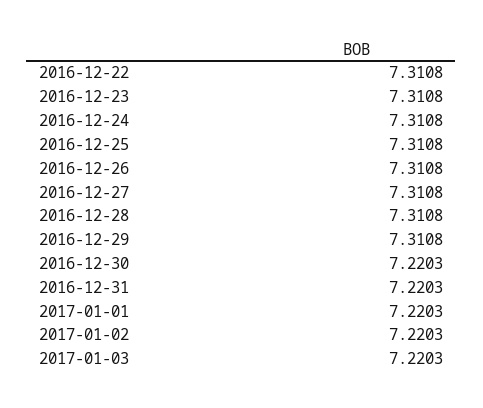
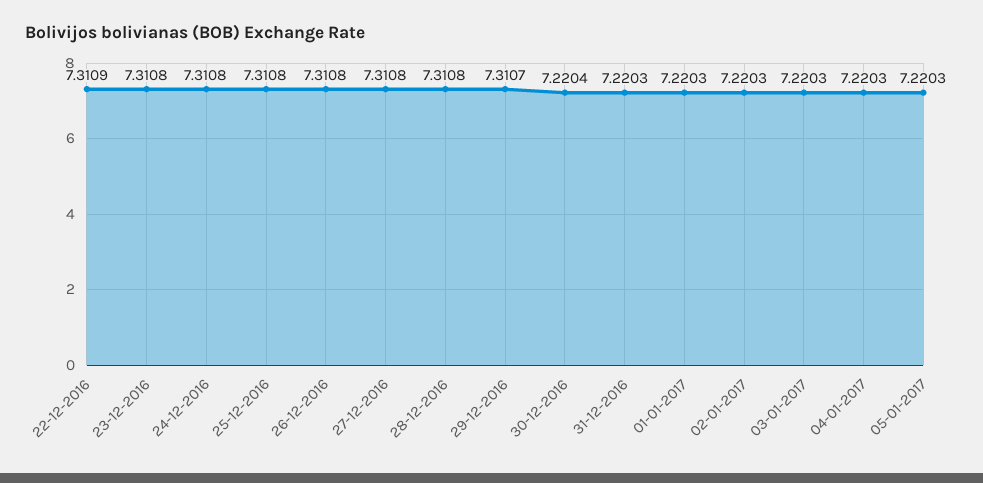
2016-12-22: 7.3108 -> 7.3109
2016-12-29: 7.3108 -> 7.3107
2016-12-30: 7.2203 -> 7.2204
04-01-2017: none -> 7.2203
05-01-2017: none -> 7.2203

